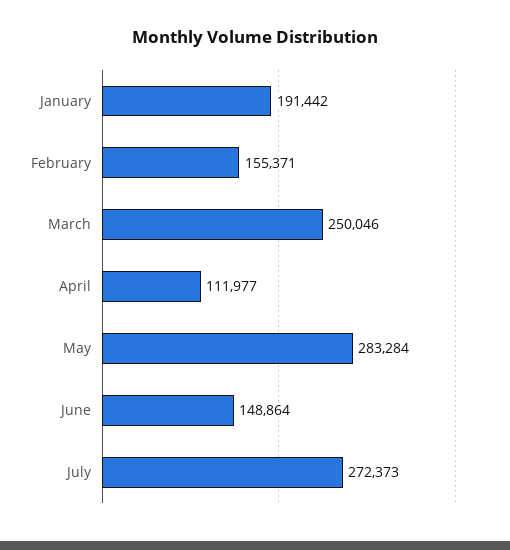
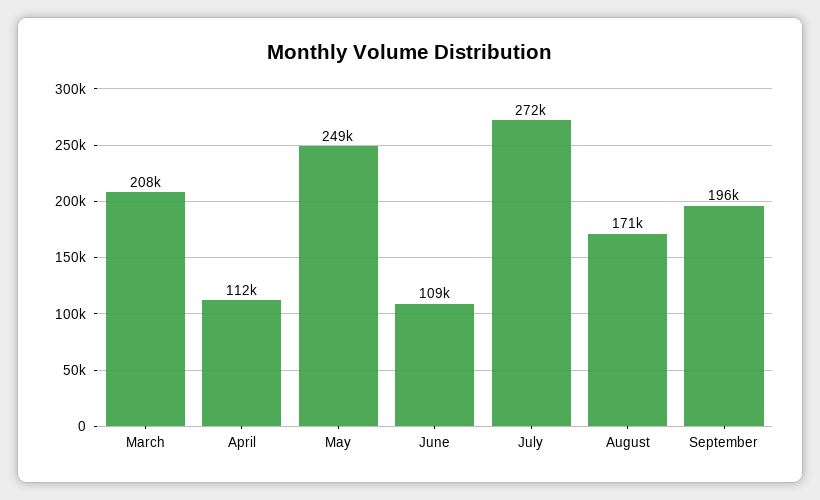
January: 191442 -> none
February: 155371 -> none
March: 250046 -> 208000
May: 283284 -> 249000
June: 148864 -> 109000
August: none -> 171000
September: none -> 196000

